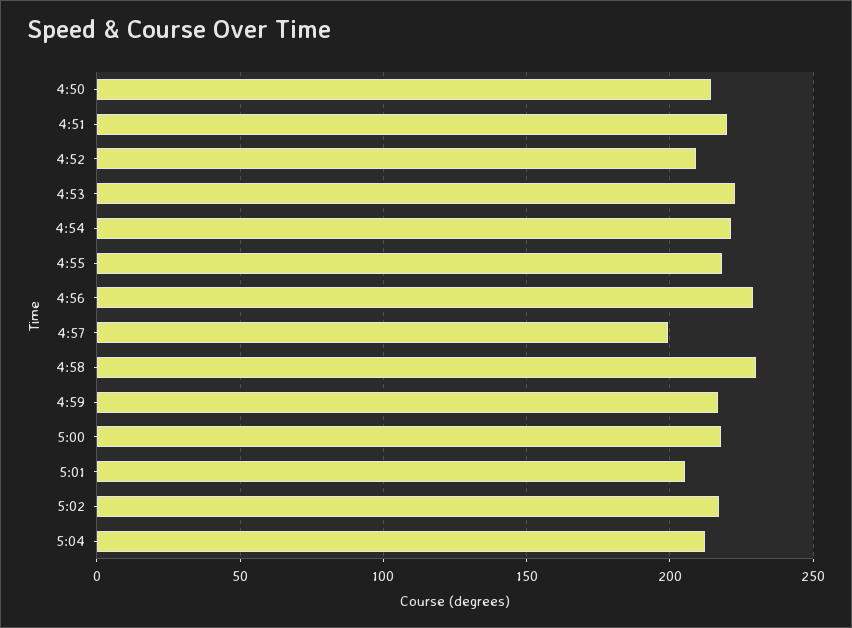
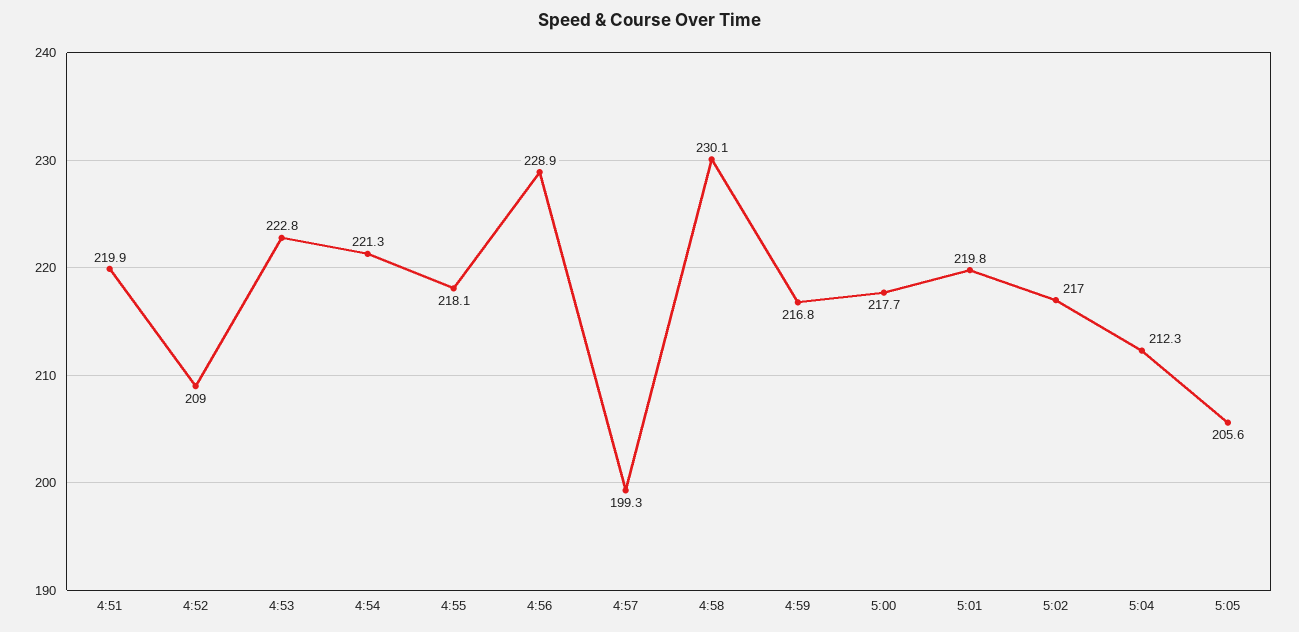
4:50: 215 -> none
5:01: 205 -> 219.8
5:05: none -> 205.6

